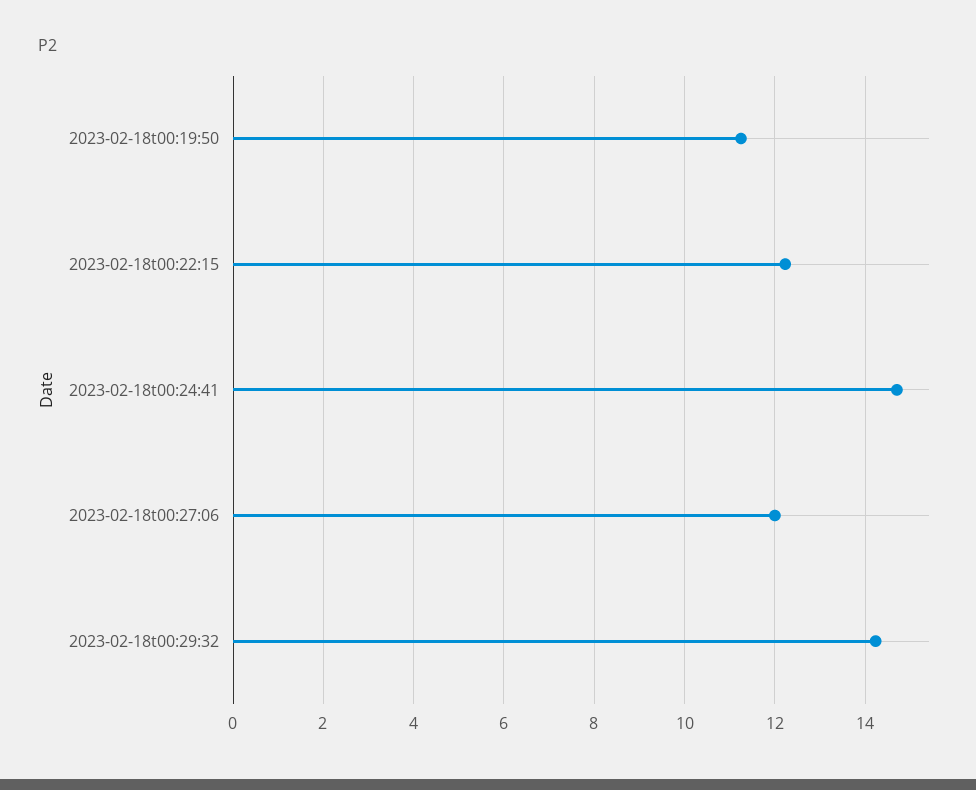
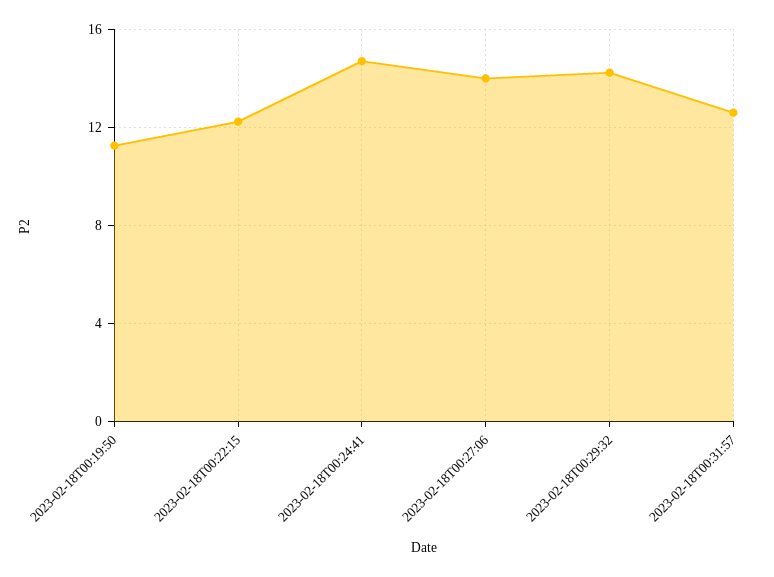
2023-02-18t00:27:06: 12 -> 14
2023-02-18T00:31:57: none -> 12.5

